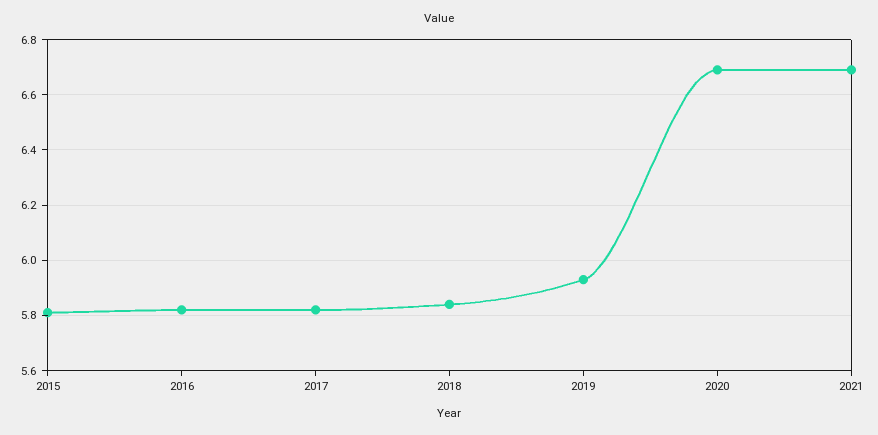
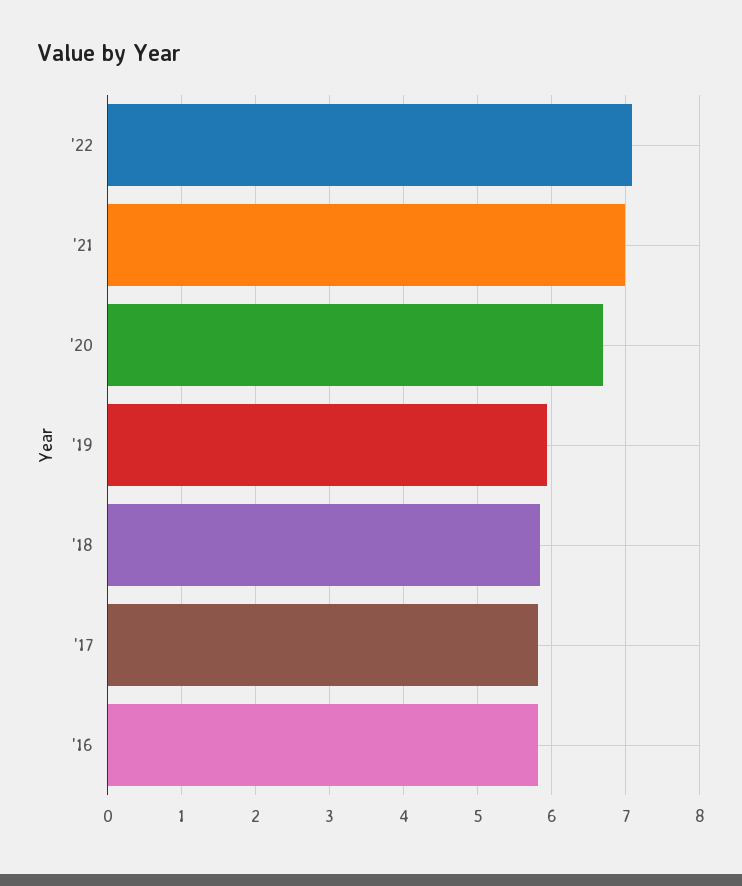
2015: 5.8 -> none
2021: 6.7 -> 7
'22: none -> 7.1

